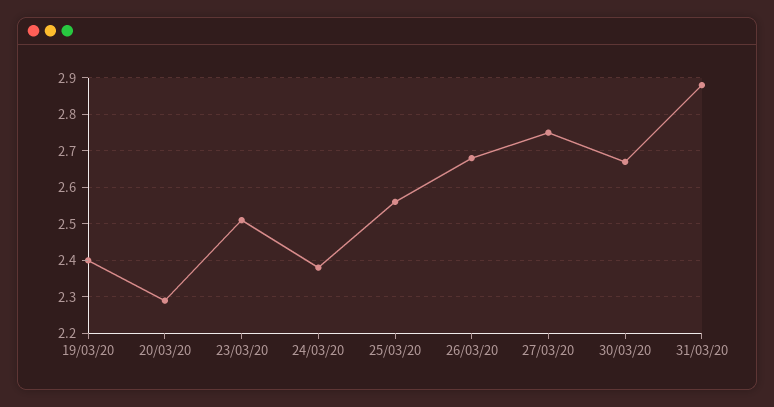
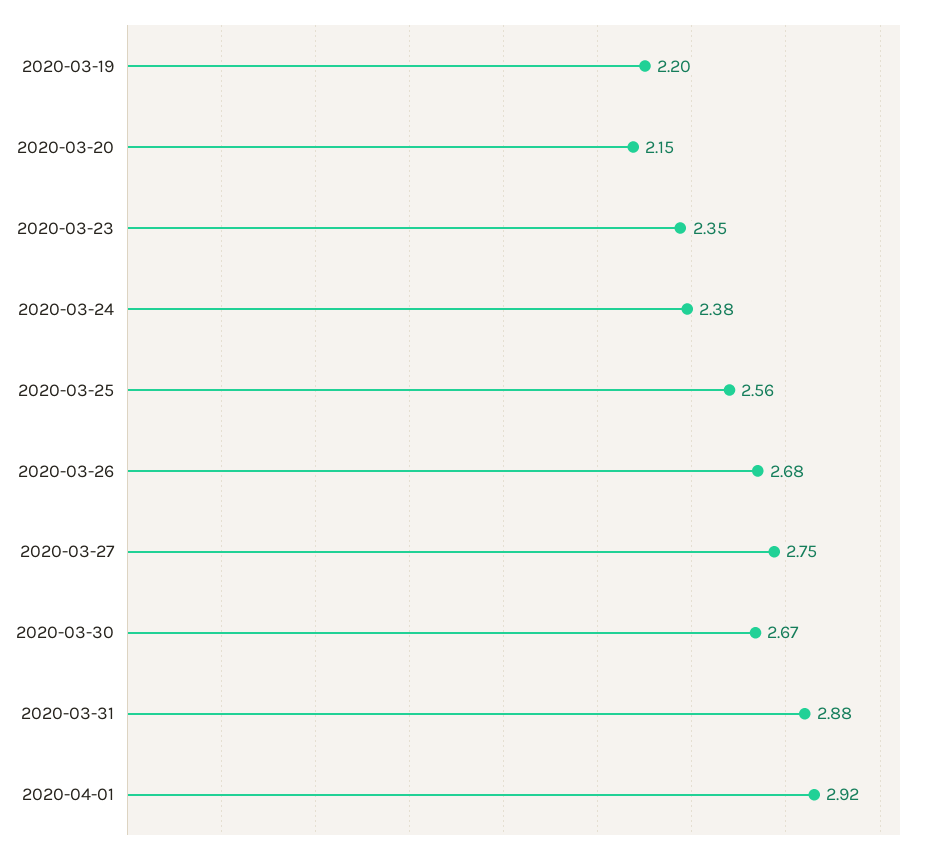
19/03/20: 2.4 -> 2.2
20/03/20: 2.3 -> 2.15
23/03/20: 2.5 -> 2.35
2020-04-01: none -> 2.92

